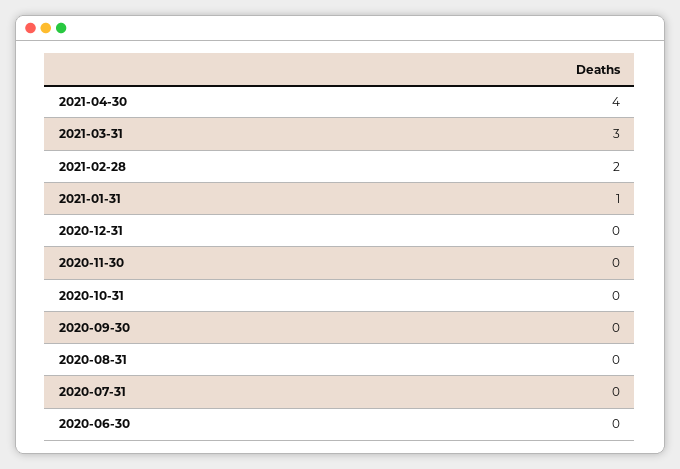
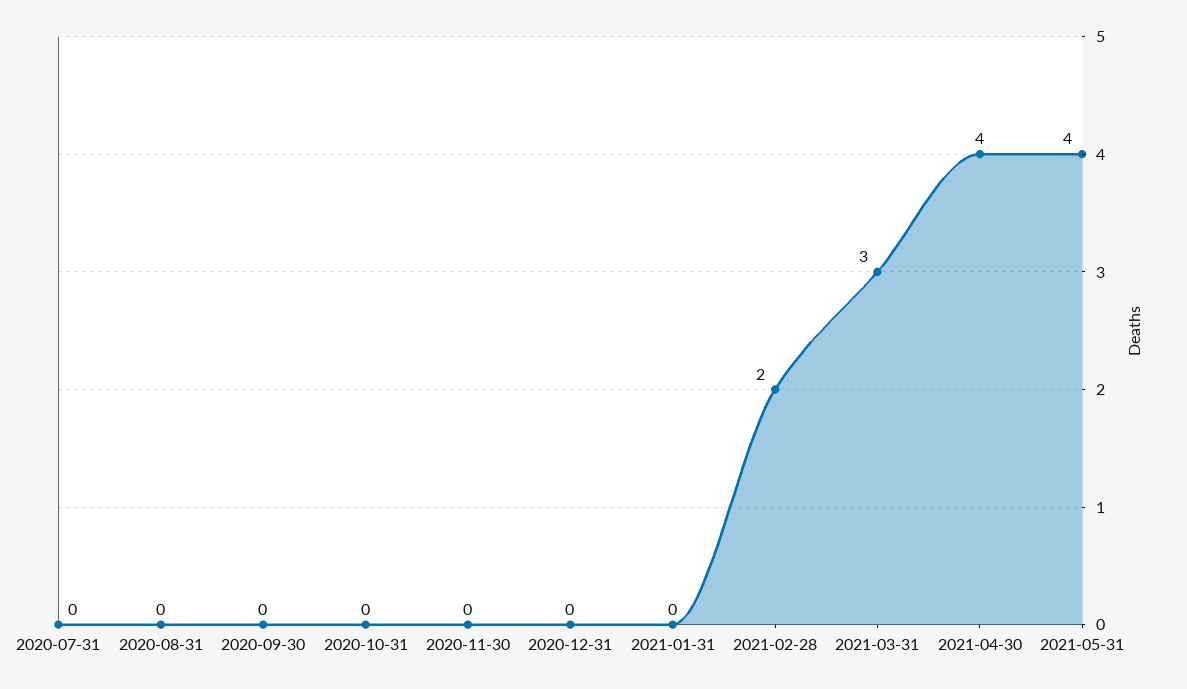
2021-01-31: 1 -> 0
2020-06-30: 0 -> none
2021-05-31: none -> 4

